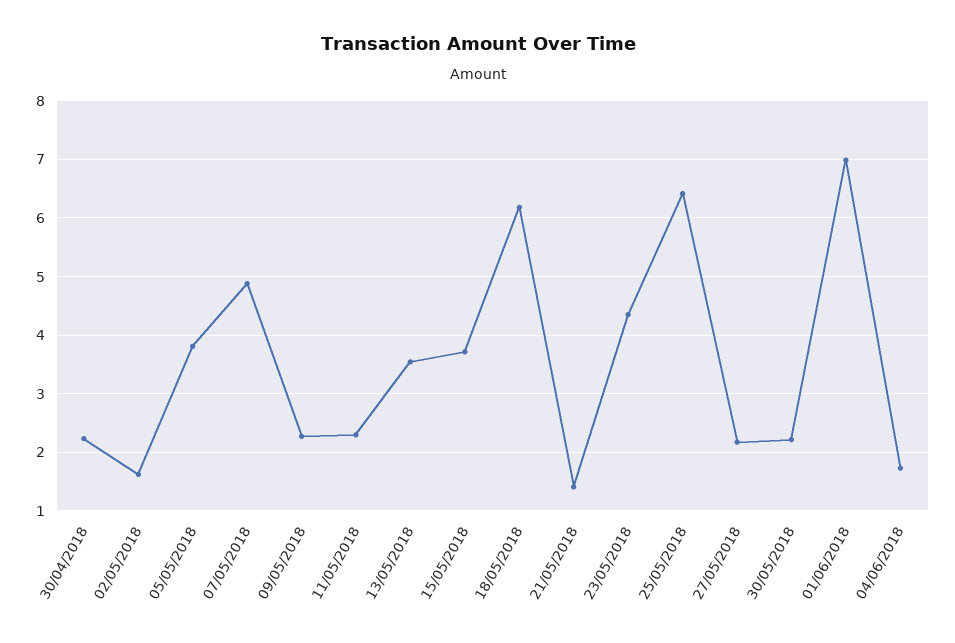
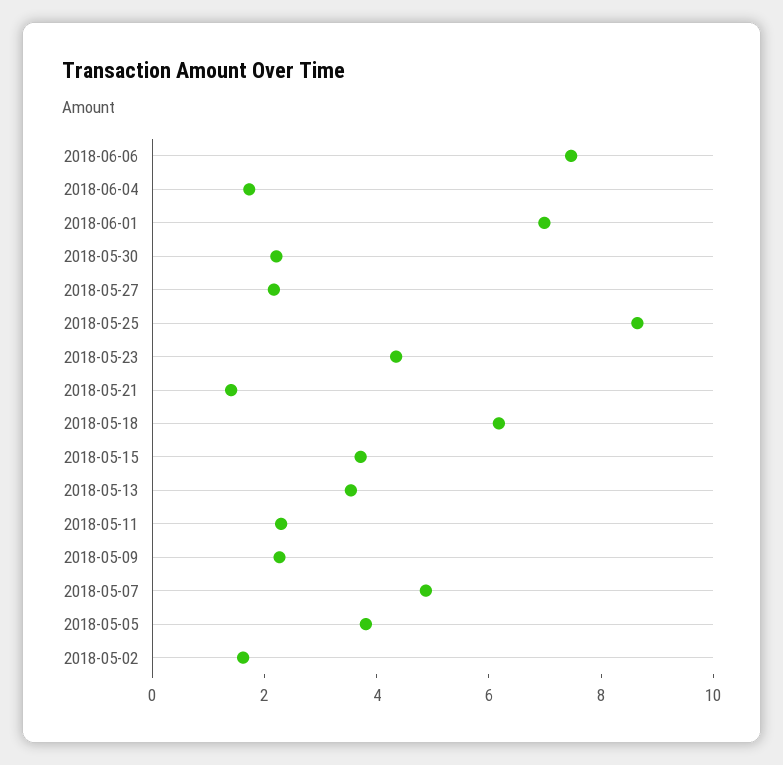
30/04/2018: 2.2 -> none
25/05/2018: 6.4 -> 8.5
2018-06-06: none -> 7.5

